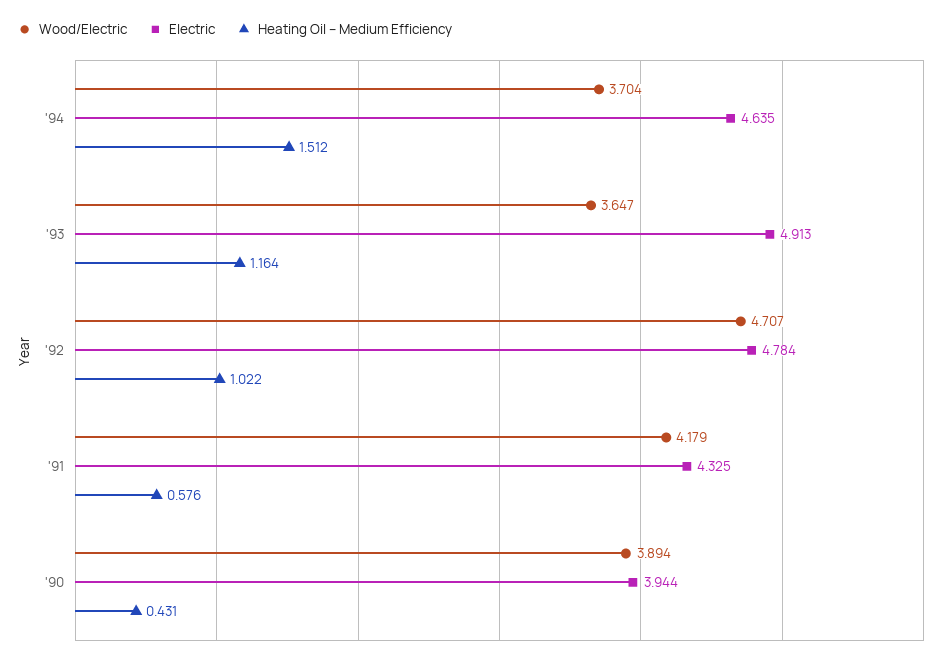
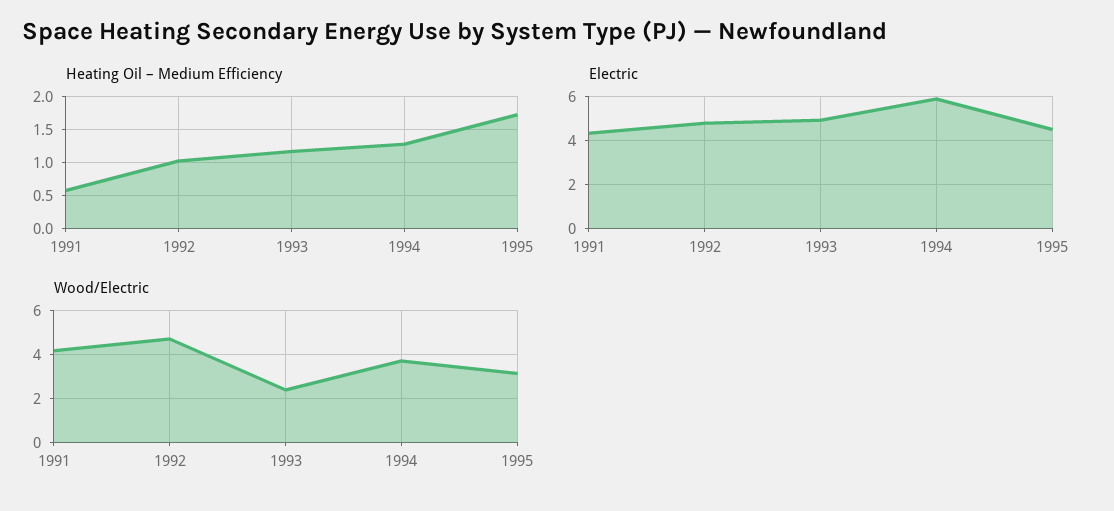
Electric, '94: 4.635 -> 6
Heating Oil – Medium Efficiency, '94: 1.512 -> 1.3
Wood/Electric, '93: 3.647 -> 2.5
Wood/Electric, '90: 3.894 -> none
Electric, '90: 3.944 -> none
Heating Oil – Medium Efficiency, '90: 0.431 -> none
Heating Oil – Medium Efficiency, 1995: none -> 1.7
Electric, 1995: none -> 4.5
Wood/Electric, 1995: none -> 3

